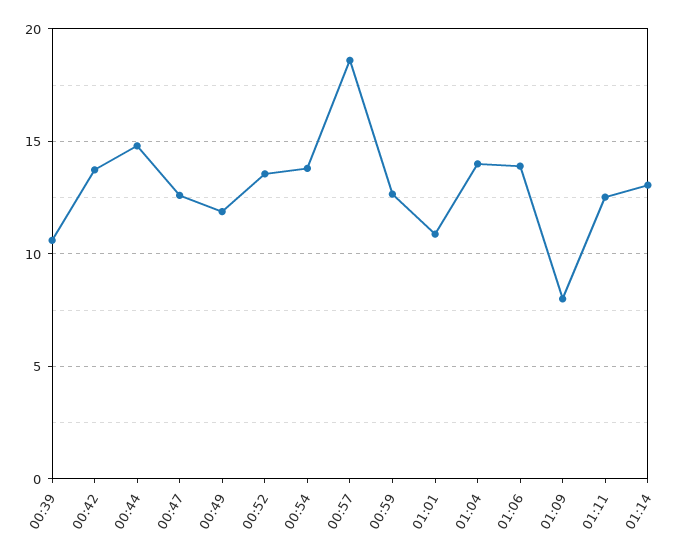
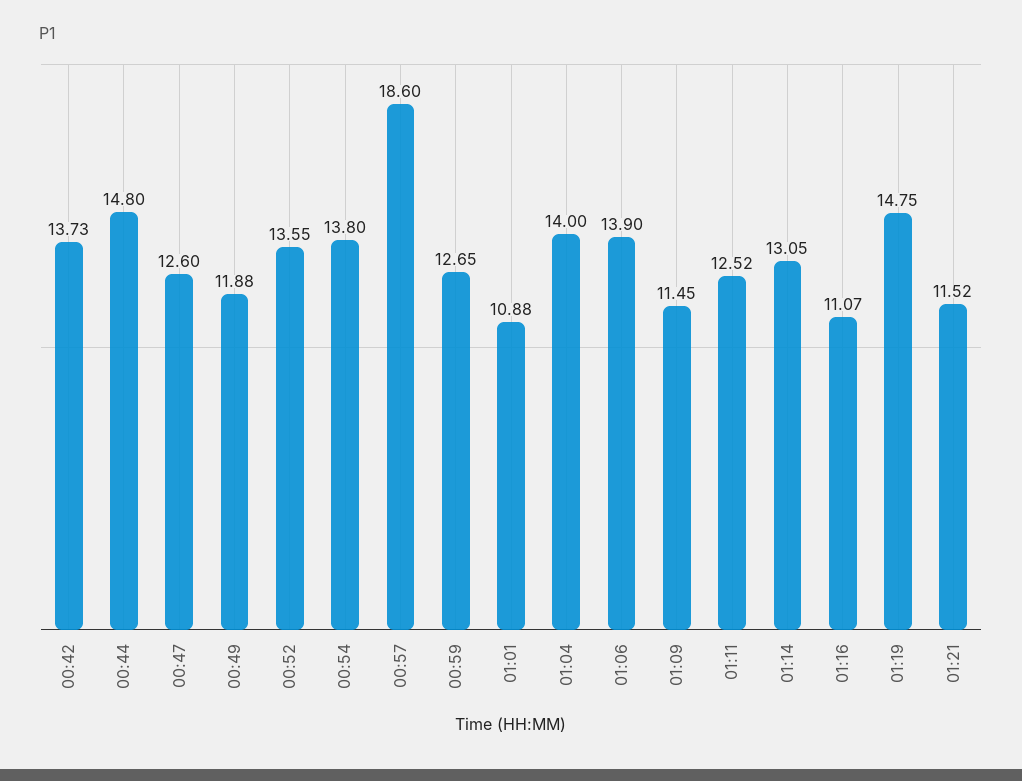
00:39: 10.5 -> none
01:09: 8 -> 11.45
01:16: none -> 11.07
01:19: none -> 14.75
01:21: none -> 11.52

